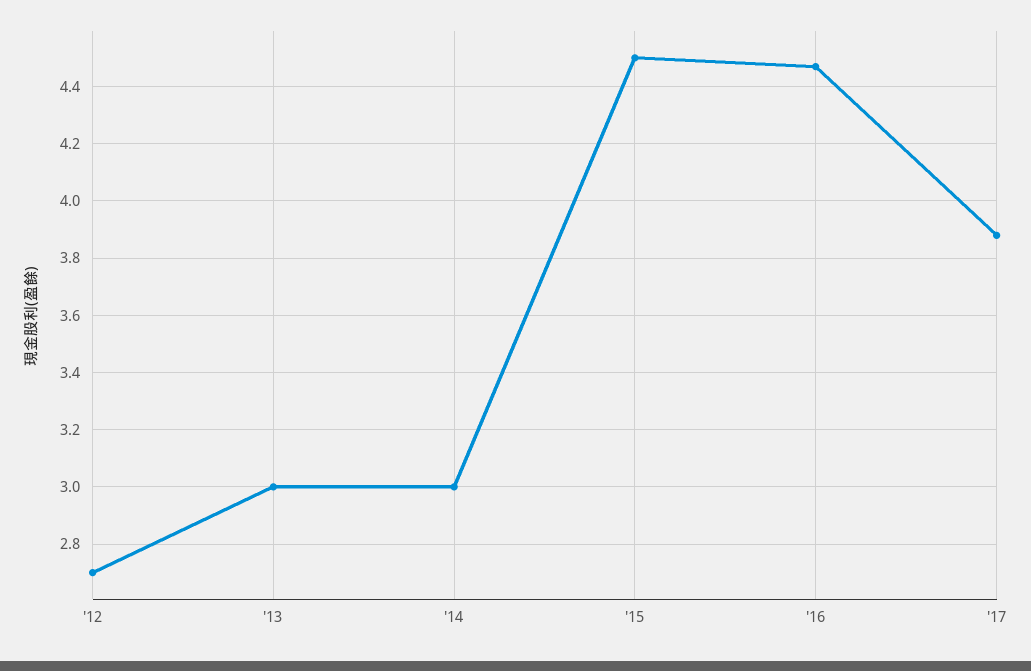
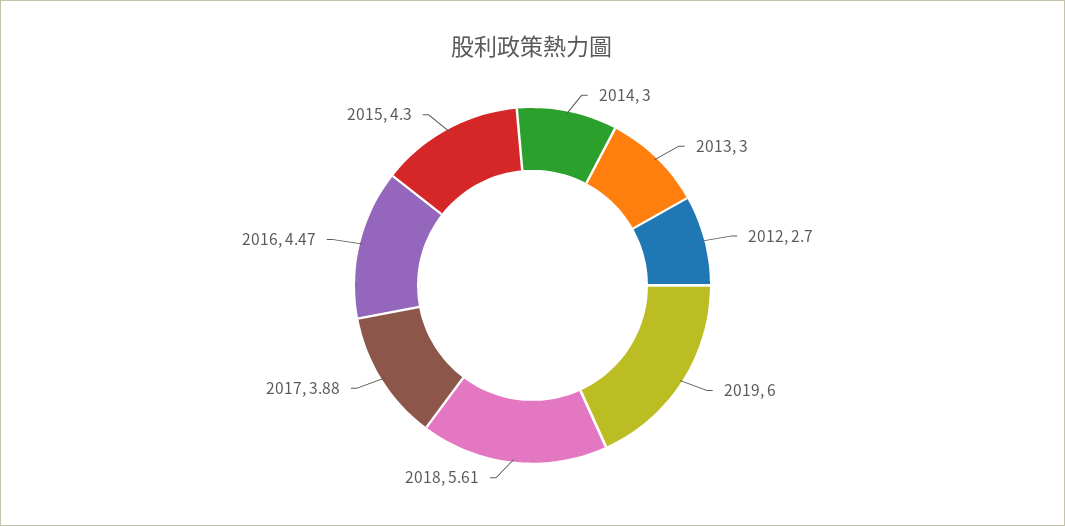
'15: 4.5 -> 4.3
2019: none -> 6
2018: none -> 5.61

